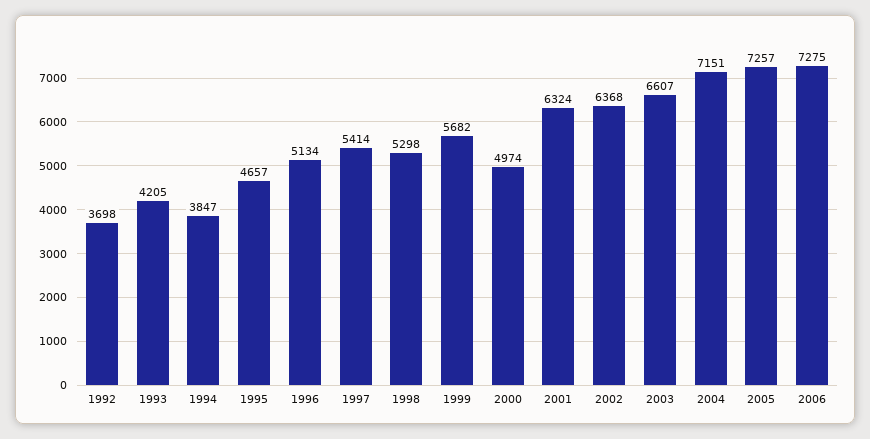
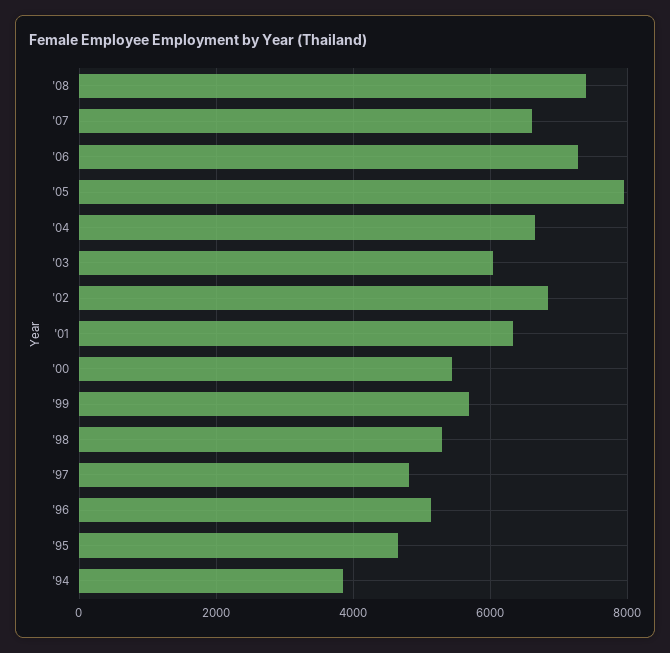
1992: 3698 -> none
1993: 4205 -> none
1997: 5414 -> 4800
2000: 4974 -> 5400
2002: 6368 -> 6800
2003: 6607 -> 6000
2004: 7151 -> 6600
2005: 7257 -> 8000
'08: none -> 7400
'07: none -> 6600

